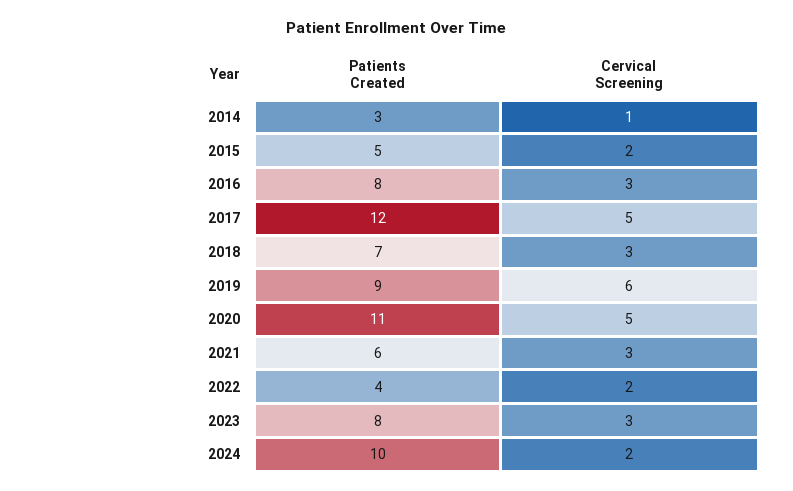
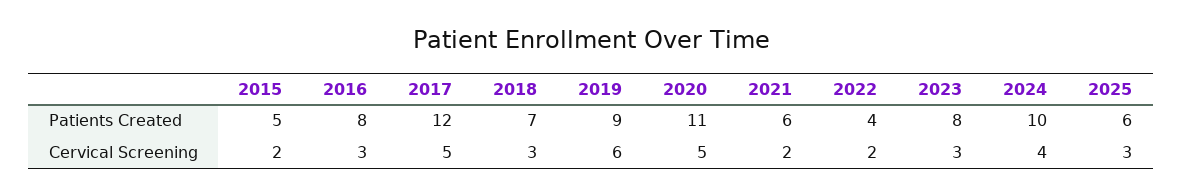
Patients Created, 2014: 3 -> none
Cervical Screening, 2014: 1 -> none
Cervical Screening, 2021: 3 -> 2
Cervical Screening, 2024: 2 -> 4
Patients Created, 2025: none -> 6
Cervical Screening, 2025: none -> 3

